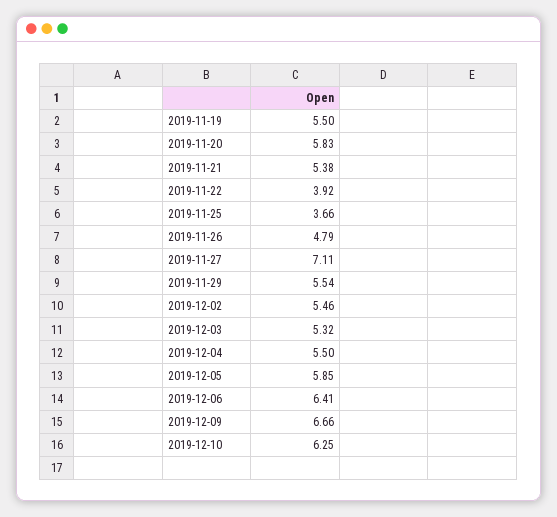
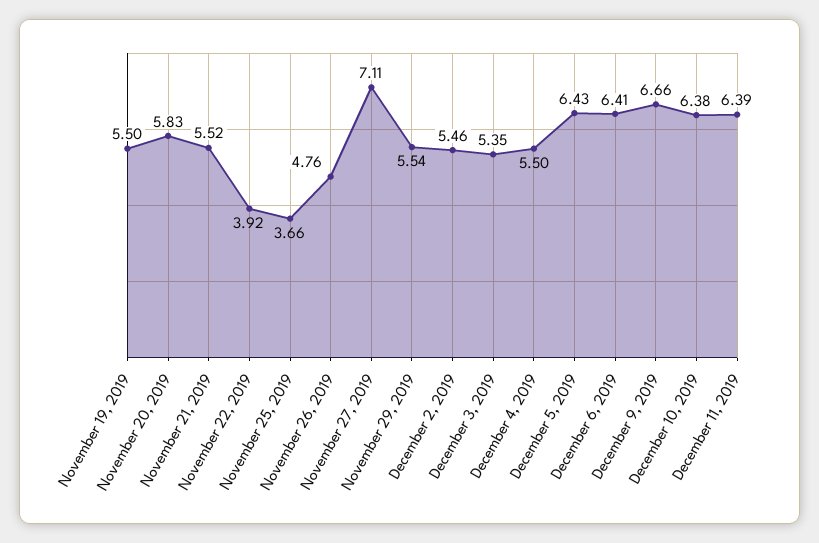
2019-11-21: 5.38 -> 5.52
2019-11-26: 4.79 -> 4.76
2019-12-03: 5.32 -> 5.35
2019-12-05: 5.85 -> 6.43
2019-12-10: 6.25 -> 6.38
December 11, 2019: none -> 6.39

